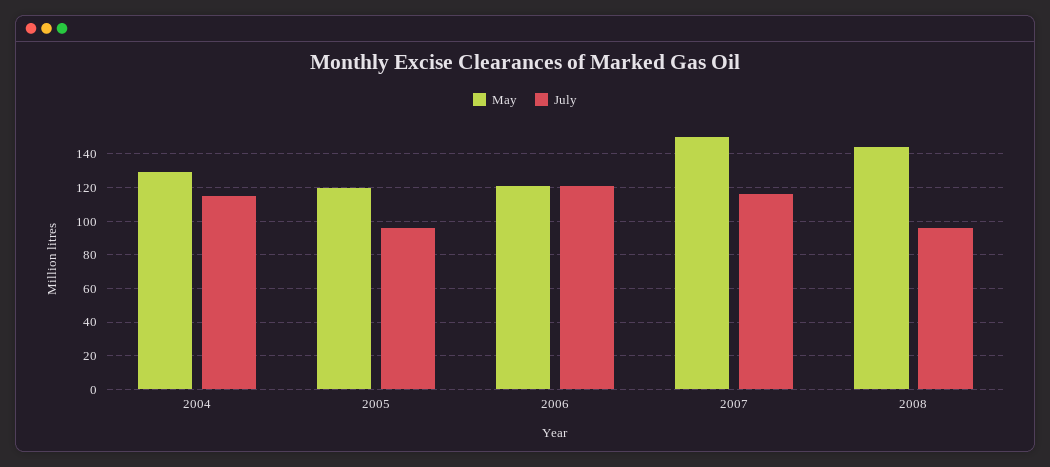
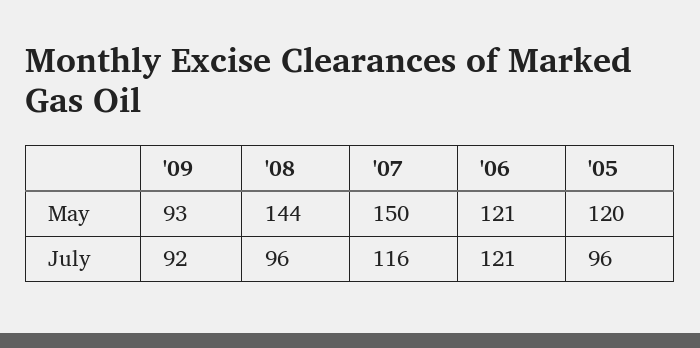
May, 2004: 130 -> none
July, 2004: 115 -> none
May, '09: none -> 93
July, '09: none -> 92

